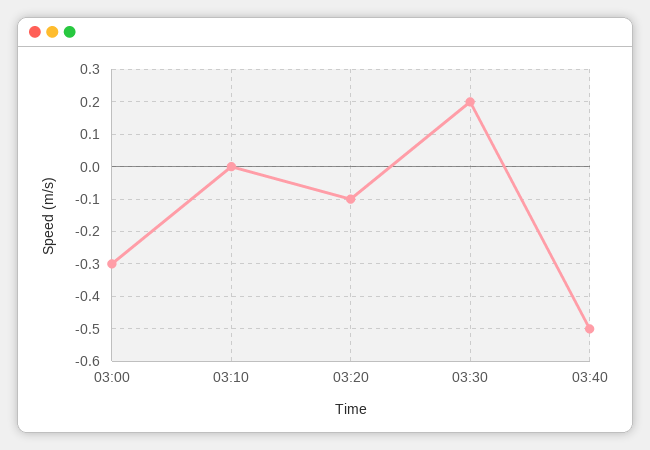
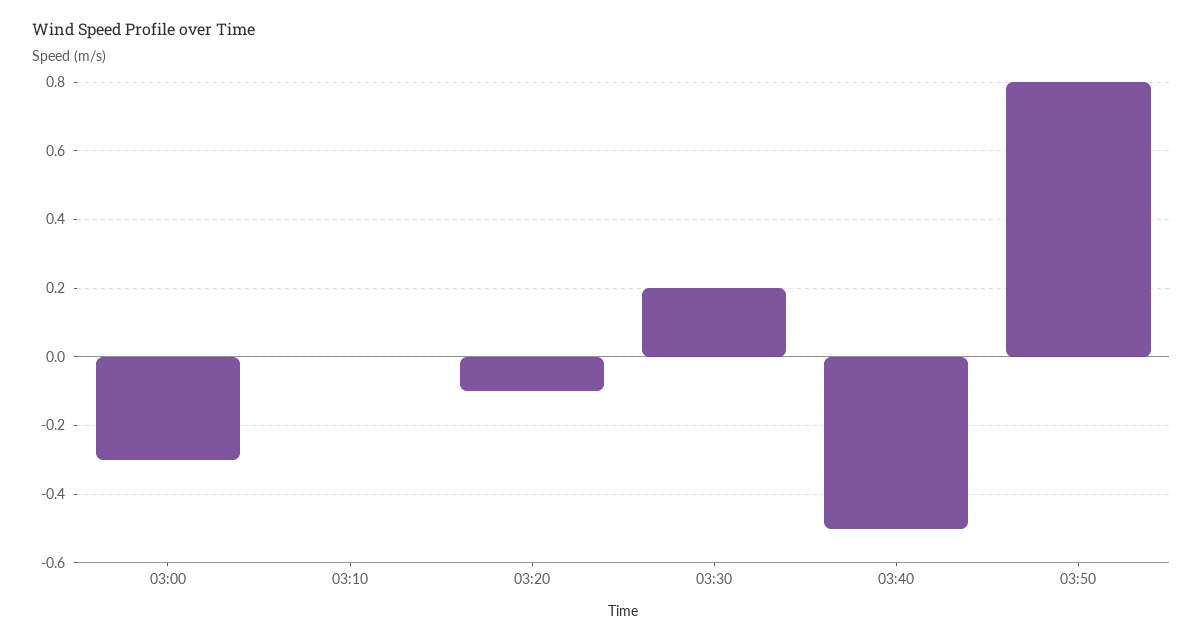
03:50: none -> 0.8

